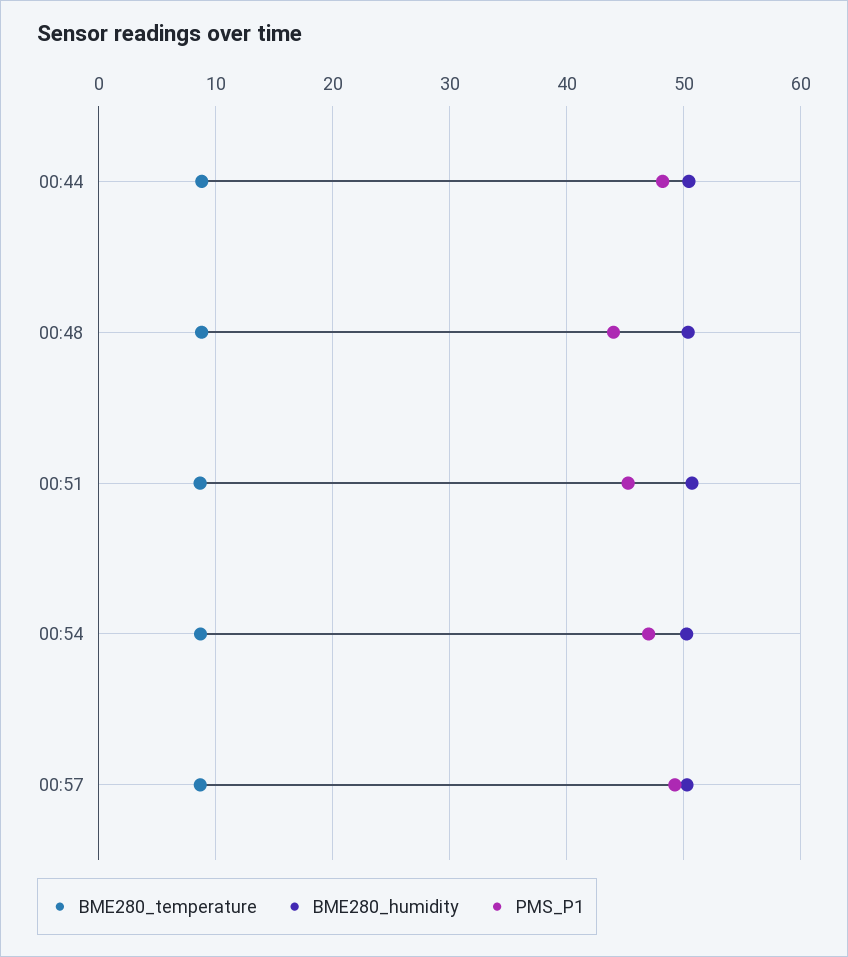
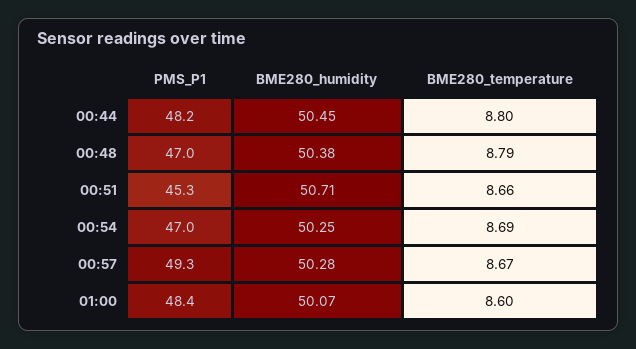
PMS_P1, 00:48: 44 -> 47
PMS_P1, 01:00: none -> 48.4
BME280_humidity, 01:00: none -> 50.07
BME280_temperature, 01:00: none -> 8.6

